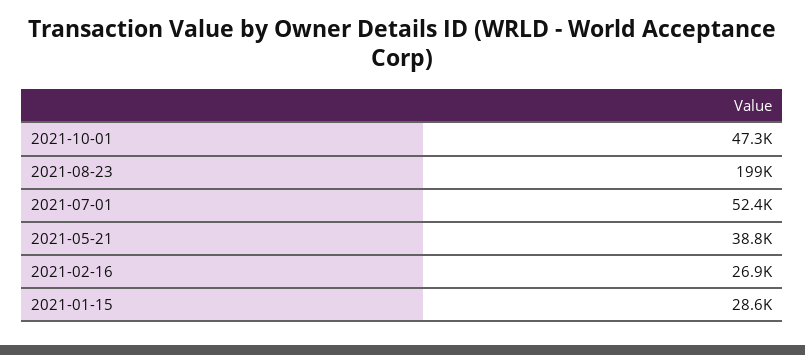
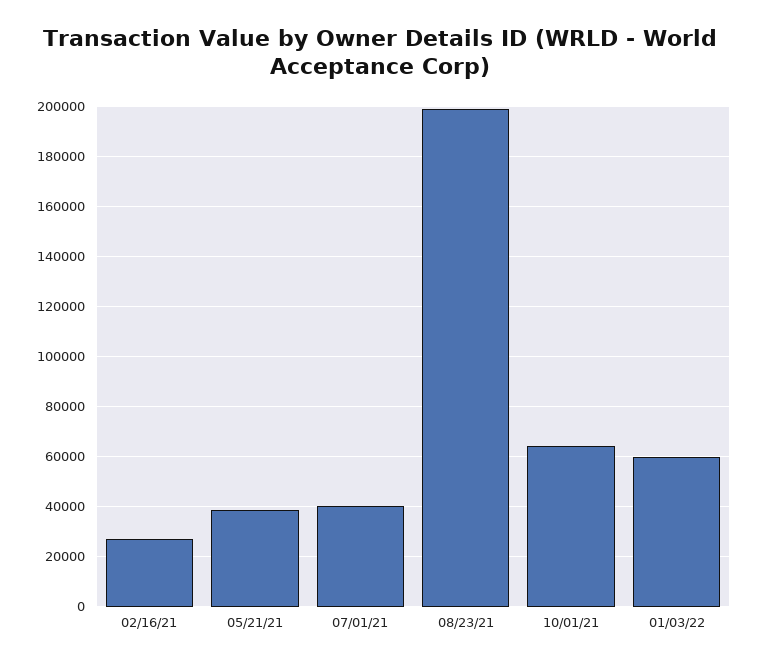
2021-10-01: 47300 -> 65000
2021-07-01: 52400 -> 40000
2021-01-15: 28600 -> none
01/03/22: none -> 60000

